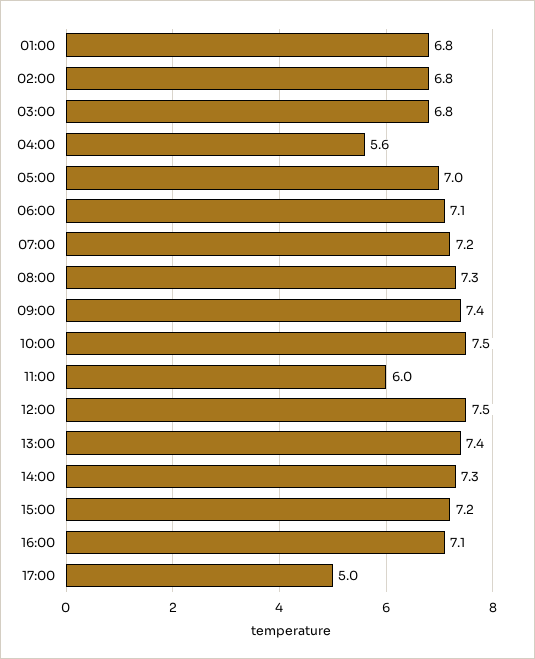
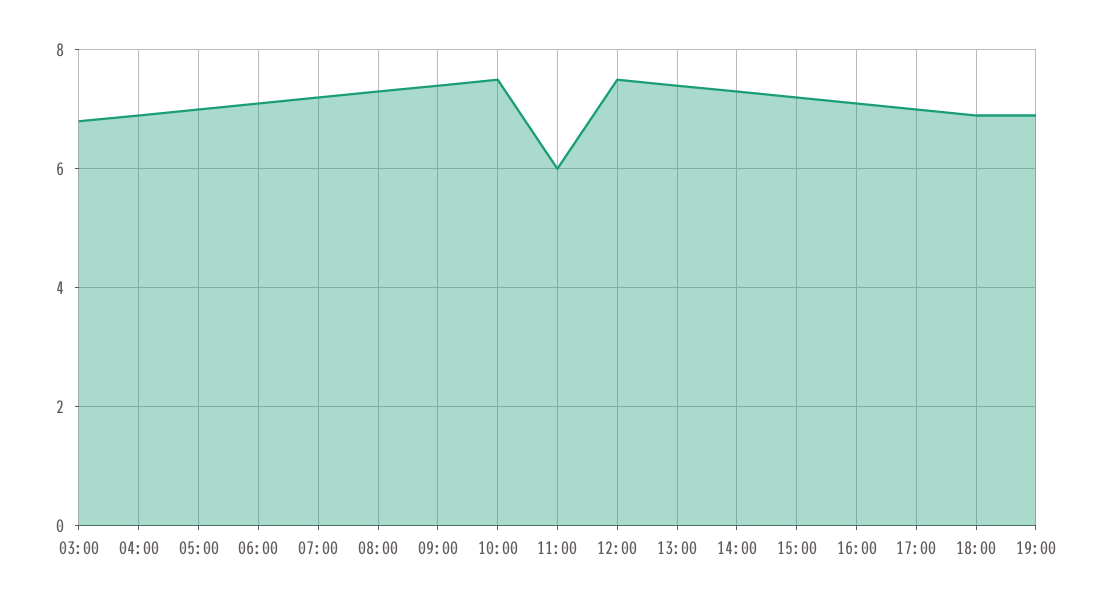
01:00: 6.8 -> none
02:00: 6.8 -> none
04:00: 5.6 -> 7
17:00: 5 -> 7
18:00: none -> 7
19:00: none -> 7

